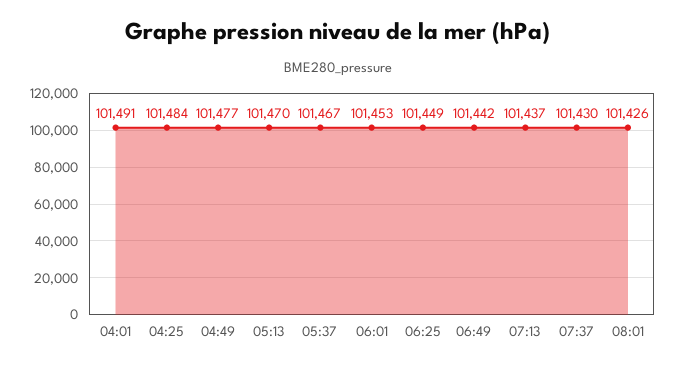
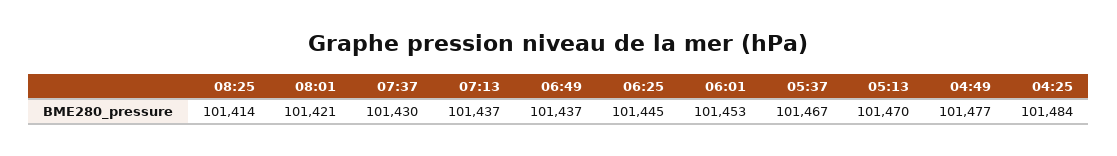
04:01: 101491 -> none
06:25: 101449 -> 101445
06:49: 101442 -> 101437
08:01: 101426 -> 101421
08:25: none -> 101414

